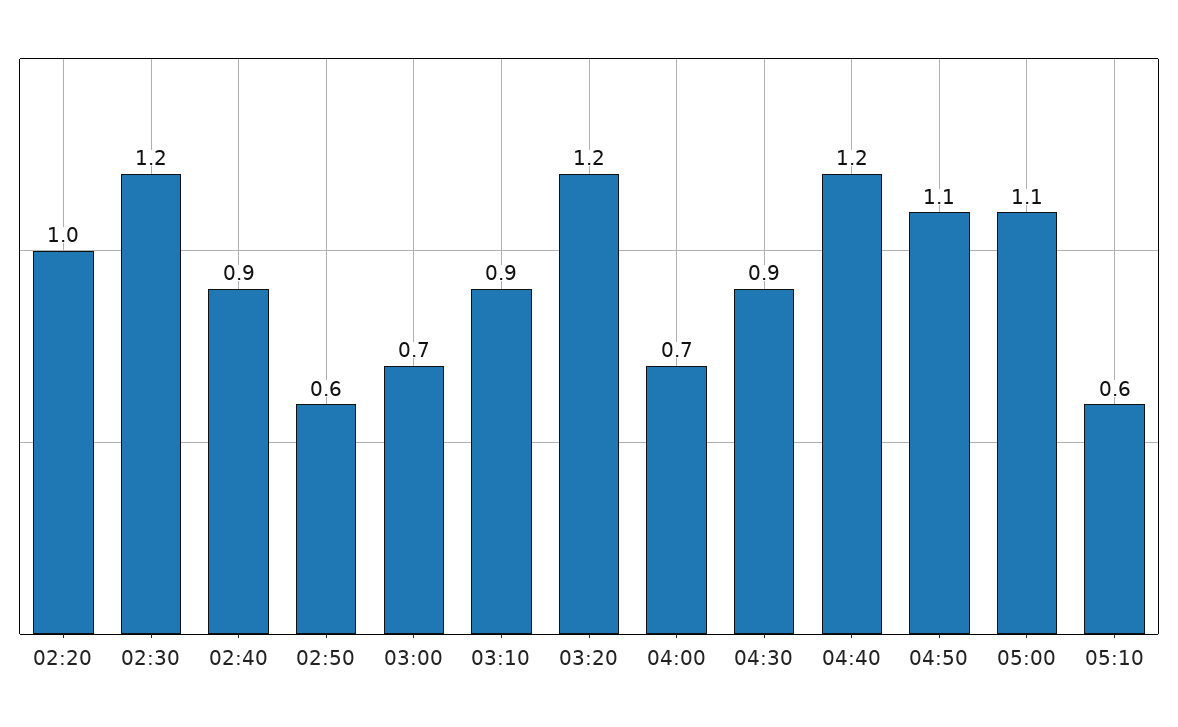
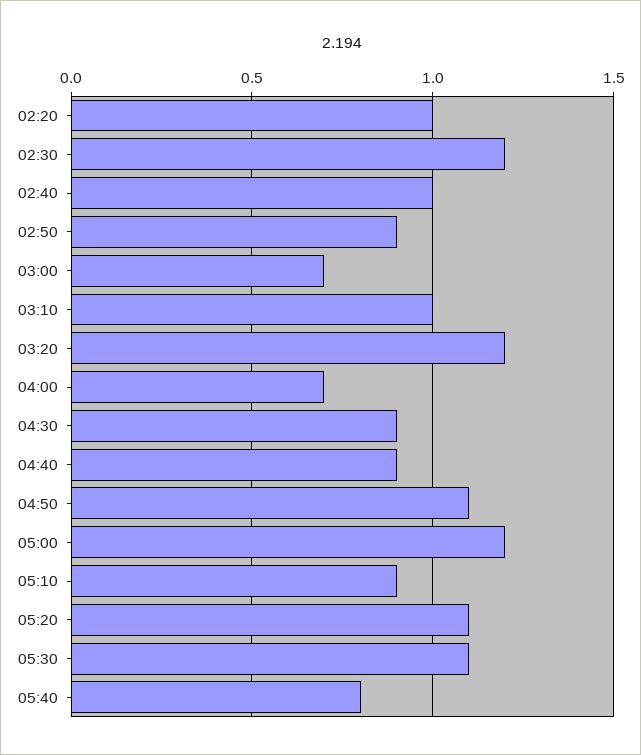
02:40: 0.9 -> 1
02:50: 0.6 -> 0.9
03:10: 0.9 -> 1
04:40: 1.2 -> 0.9
05:00: 1.1 -> 1.2
05:10: 0.6 -> 0.9
05:20: none -> 1.1
05:30: none -> 1.1
05:40: none -> 0.8

